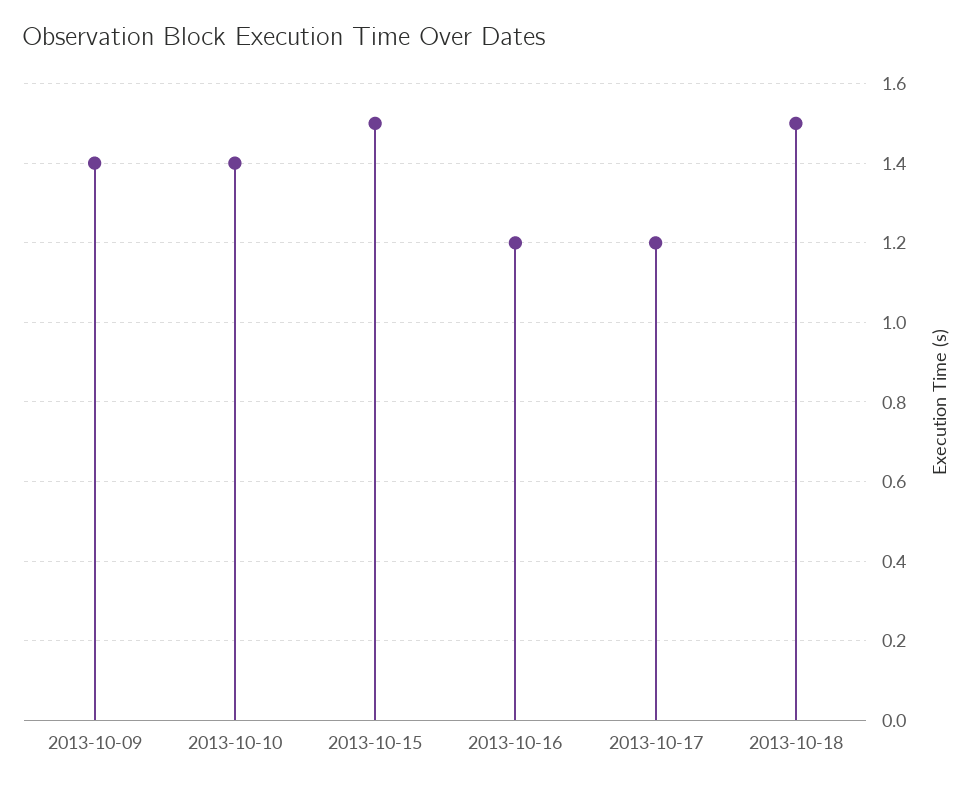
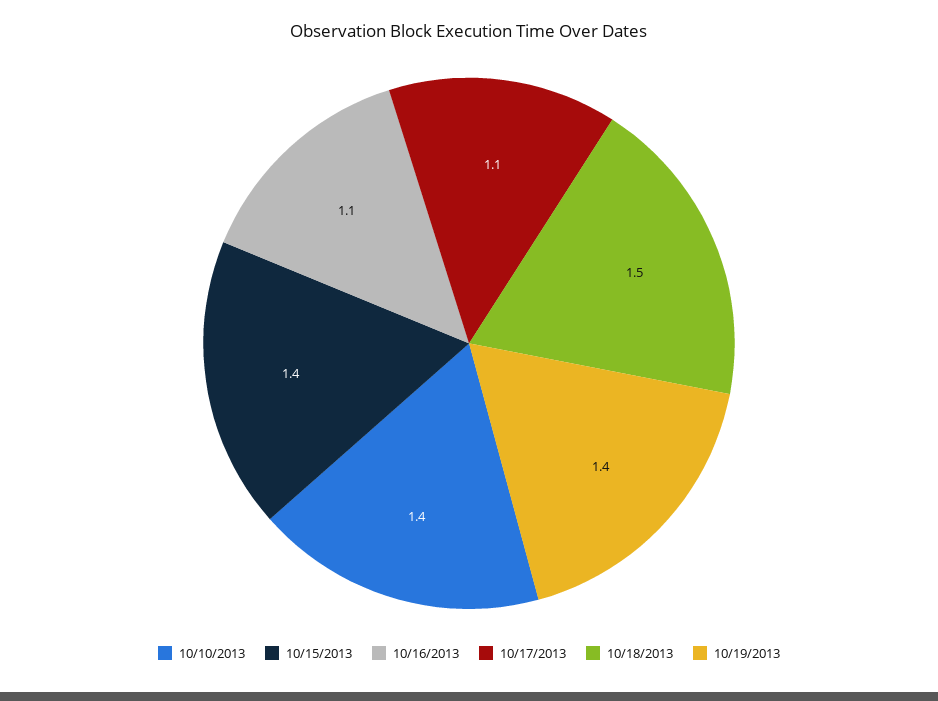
2013-10-09: 1.4 -> none
2013-10-15: 1.5 -> 1.4
2013-10-16: 1.2 -> 1.1
2013-10-17: 1.2 -> 1.1
10/19/2013: none -> 1.4

